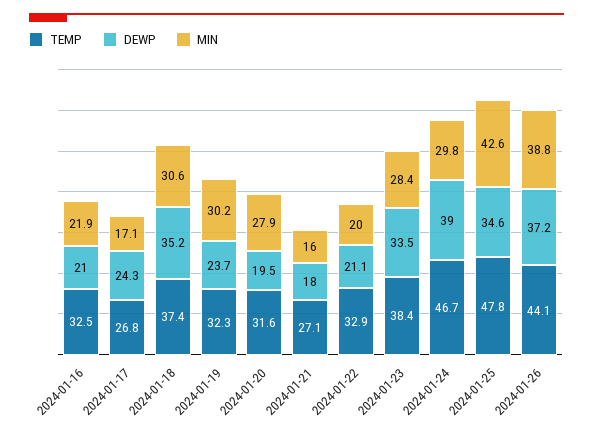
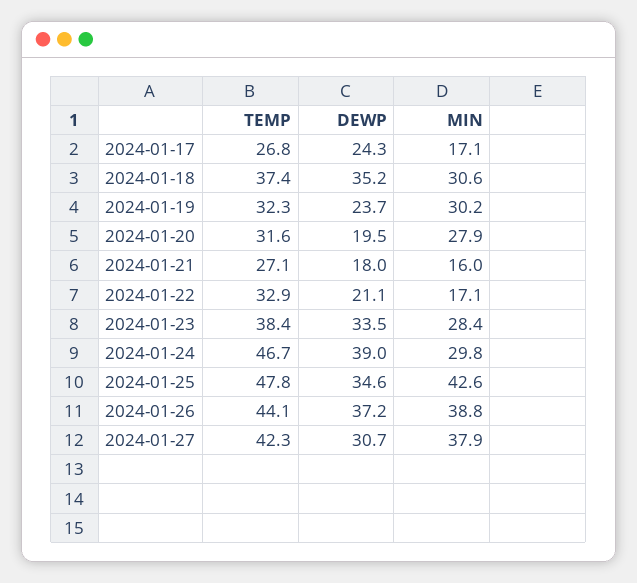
TEMP, 2024-01-16: 32.5 -> none
DEWP, 2024-01-16: 21 -> none
MIN, 2024-01-16: 21.9 -> none
MIN, 2024-01-22: 20 -> 17.1
TEMP, 2024-01-27: none -> 42.3
DEWP, 2024-01-27: none -> 30.7
MIN, 2024-01-27: none -> 37.9

